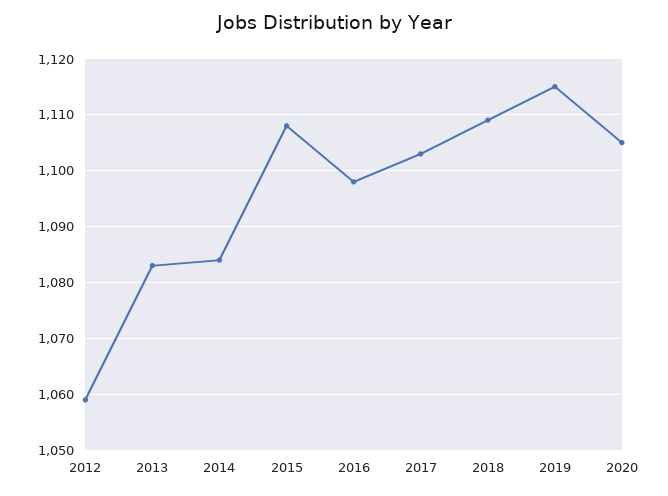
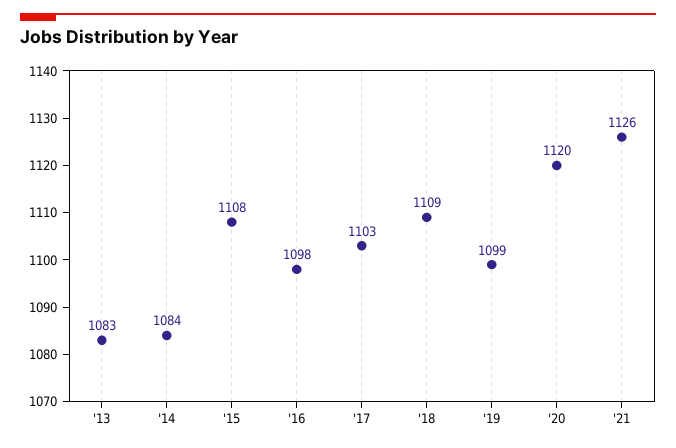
2012: 1060 -> none
2019: 1115 -> 1099
2020: 1105 -> 1120
'21: none -> 1126

